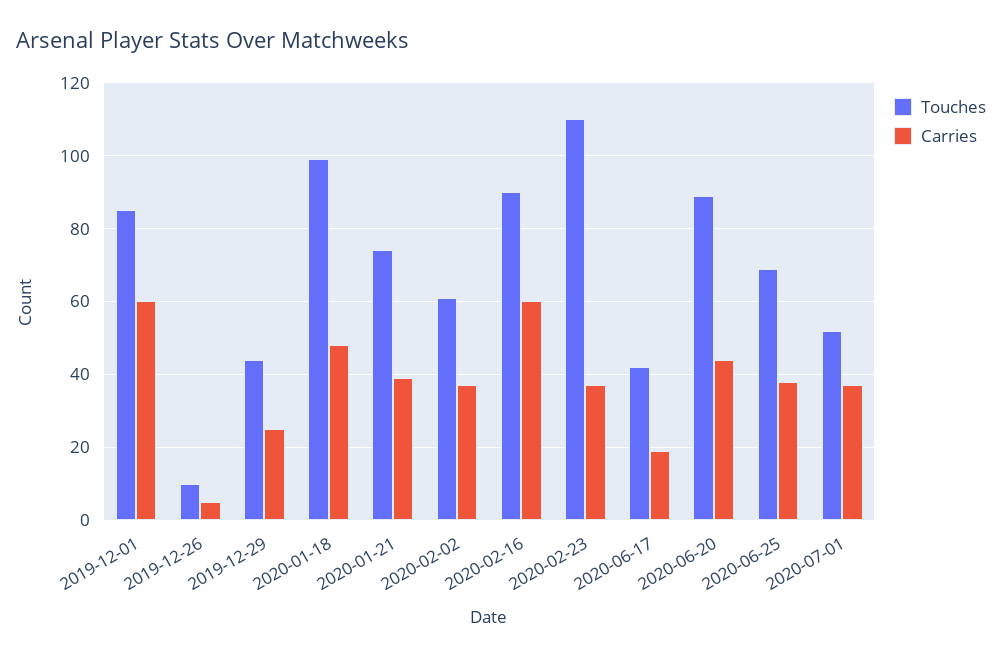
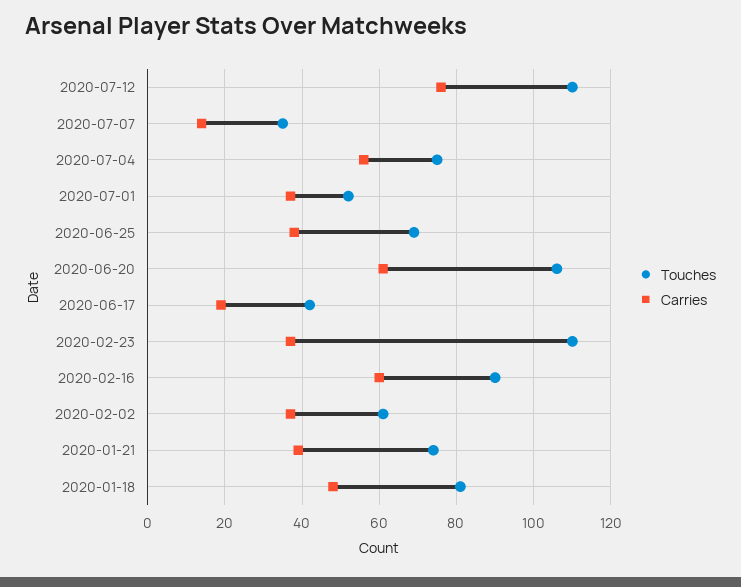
Touches, 2019-12-01: 85 -> none
Carries, 2019-12-01: 60 -> none
Touches, 2019-12-26: 10 -> none
Carries, 2019-12-26: 5 -> none
Touches, 2019-12-29: 45 -> none
Carries, 2019-12-29: 25 -> none
Touches, 2020-01-18: 100 -> 80
Touches, 2020-06-20: 90 -> 105
Carries, 2020-06-20: 45 -> 60
Touches, 2020-07-12: none -> 110
Carries, 2020-07-12: none -> 75
Touches, 2020-07-07: none -> 35
Carries, 2020-07-07: none -> 15
Touches, 2020-07-04: none -> 75
Carries, 2020-07-04: none -> 55

